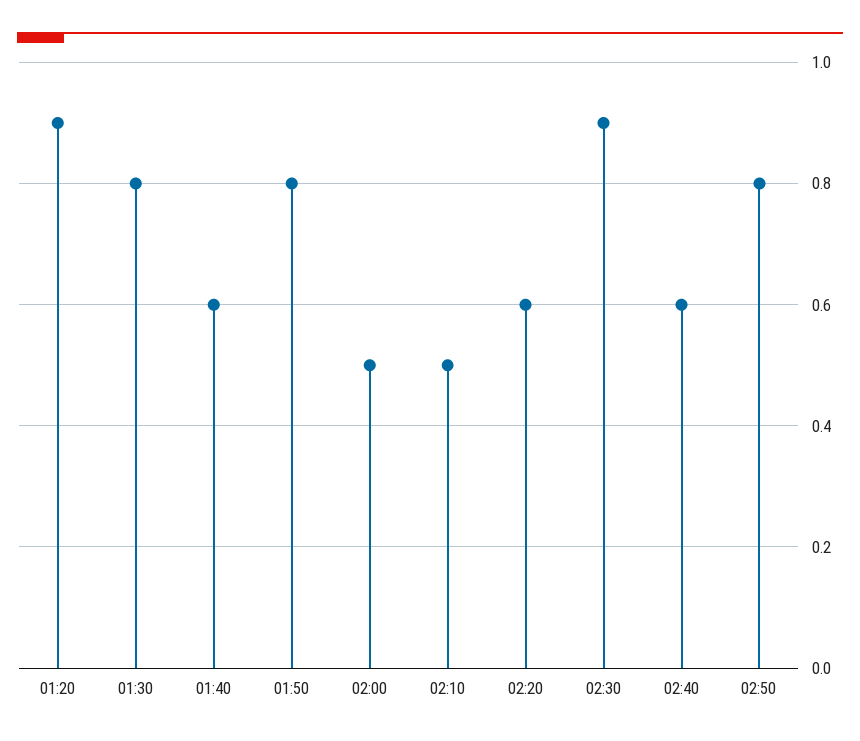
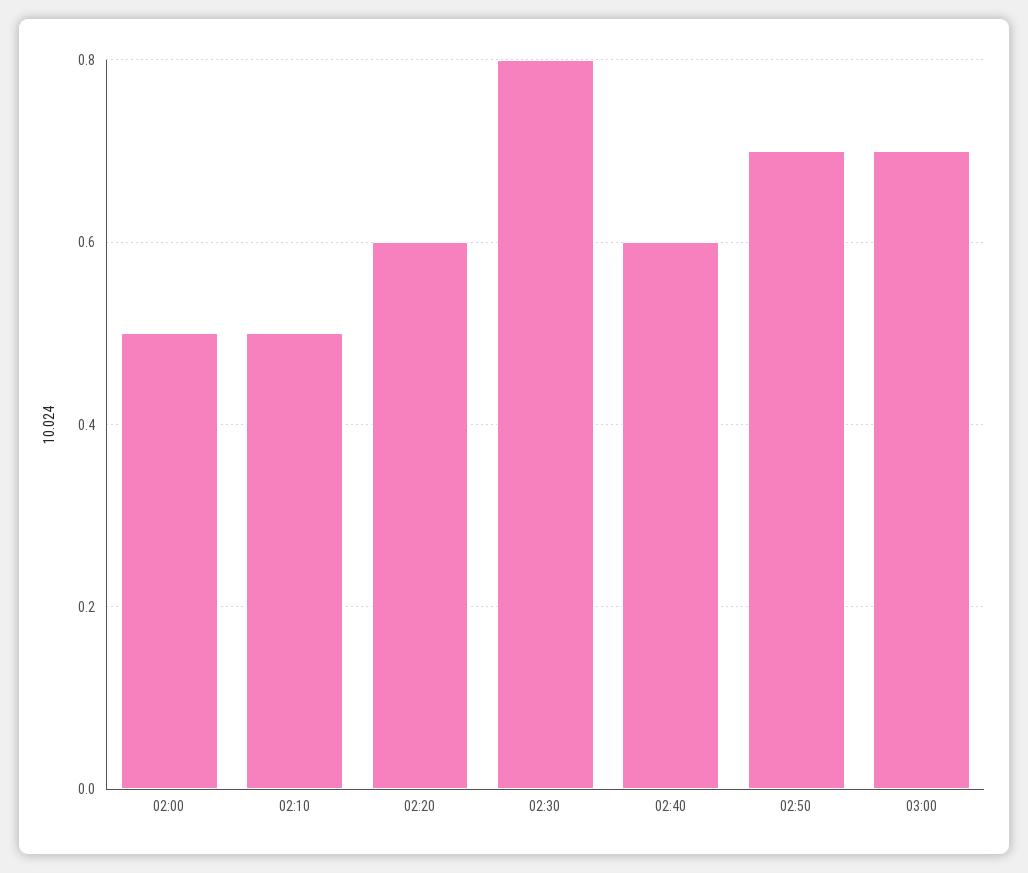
01:20: 0.9 -> none
01:30: 0.8 -> none
01:40: 0.6 -> none
01:50: 0.8 -> none
02:30: 0.9 -> 0.8
02:50: 0.8 -> 0.7
03:00: none -> 0.7

